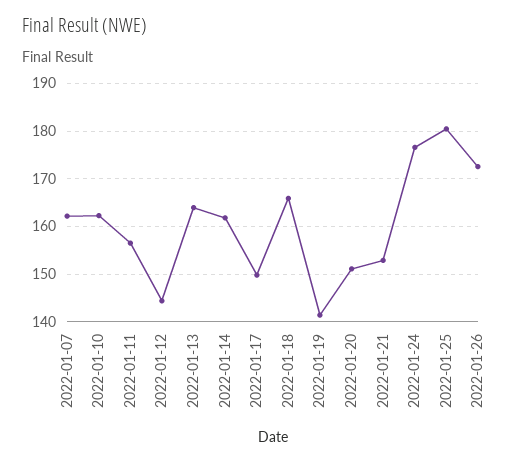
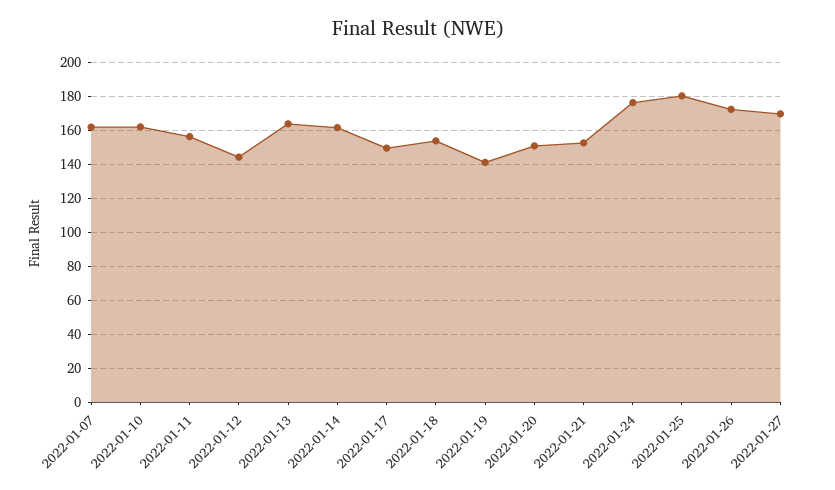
2022-01-18: 166 -> 155
2022-01-27: none -> 170

